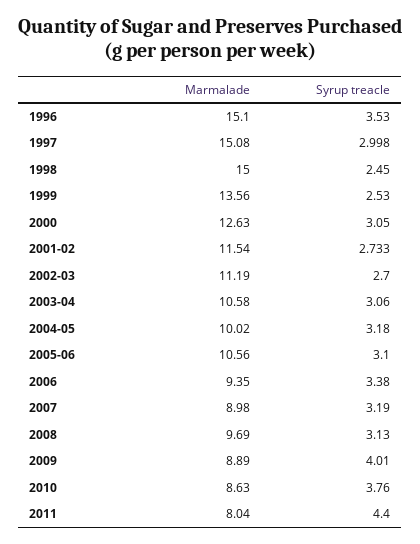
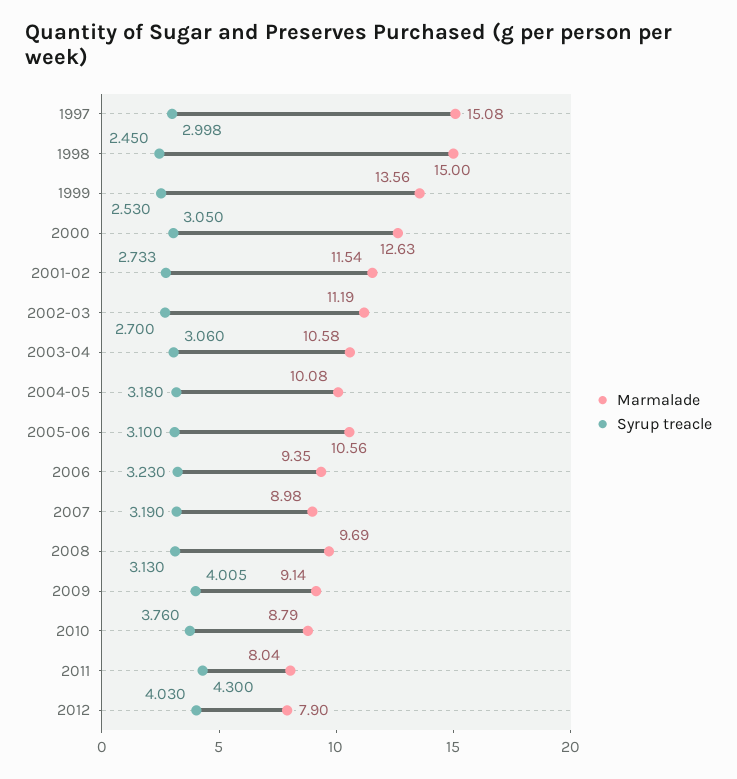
Marmalade, 1996: 15.1 -> none
Syrup treacle, 1996: 3.53 -> none
Marmalade, 2004-05: 10.02 -> 10.08
Syrup treacle, 2006: 3.38 -> 3.23
Marmalade, 2009: 8.89 -> 9.14
Syrup treacle, 2009: 4.01 -> 4.005
Marmalade, 2010: 8.63 -> 8.79
Syrup treacle, 2011: 4.4 -> 4.3
Marmalade, 2012: none -> 7.9
Syrup treacle, 2012: none -> 4.03

